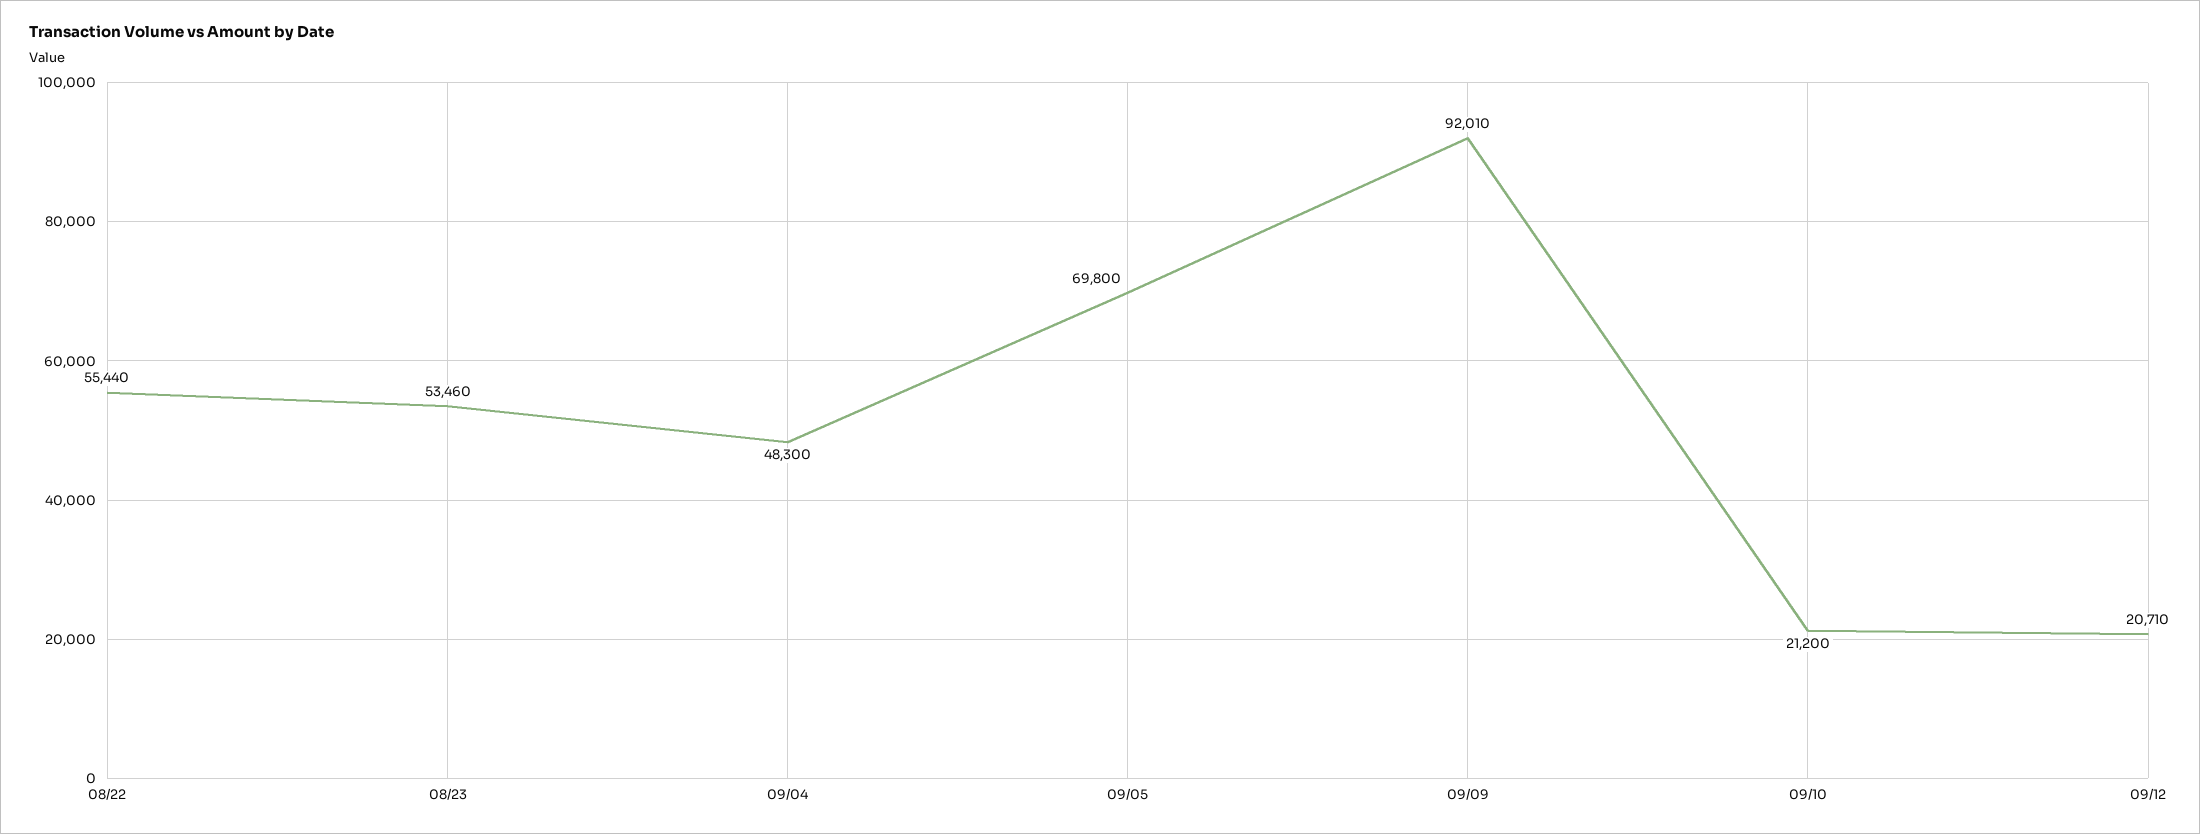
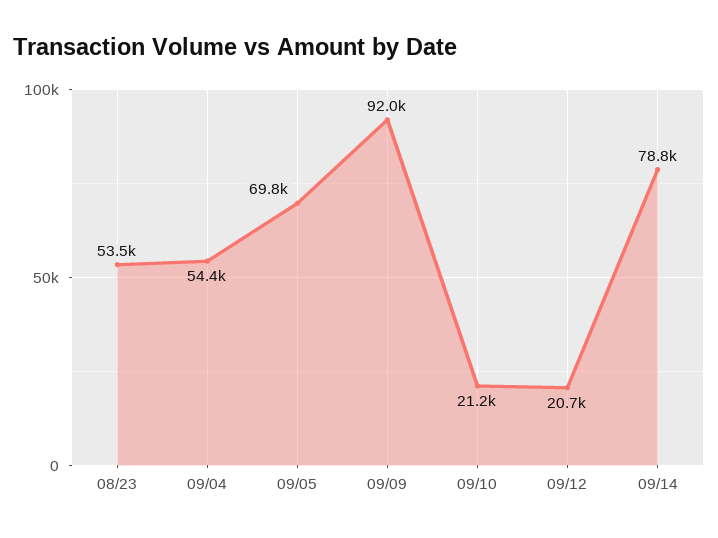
08/22: 55440 -> none
09/04: 48300 -> 54400
09/14: none -> 78800

